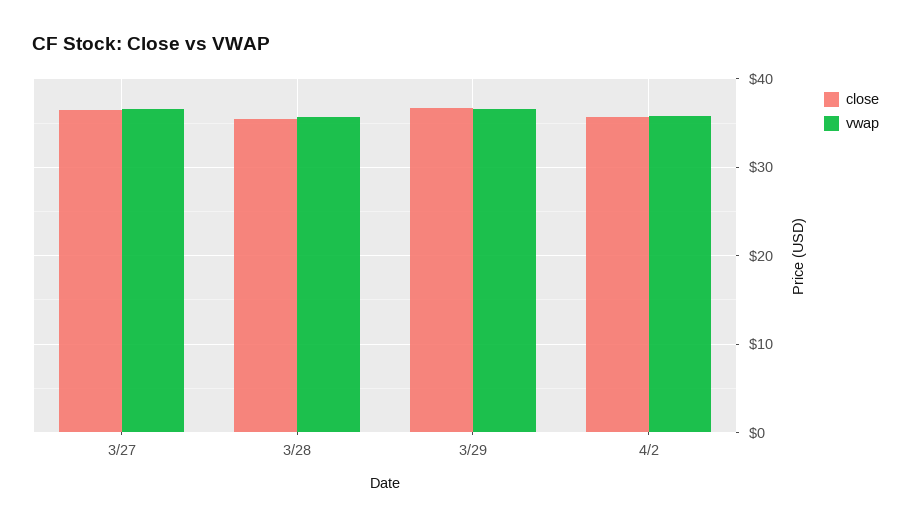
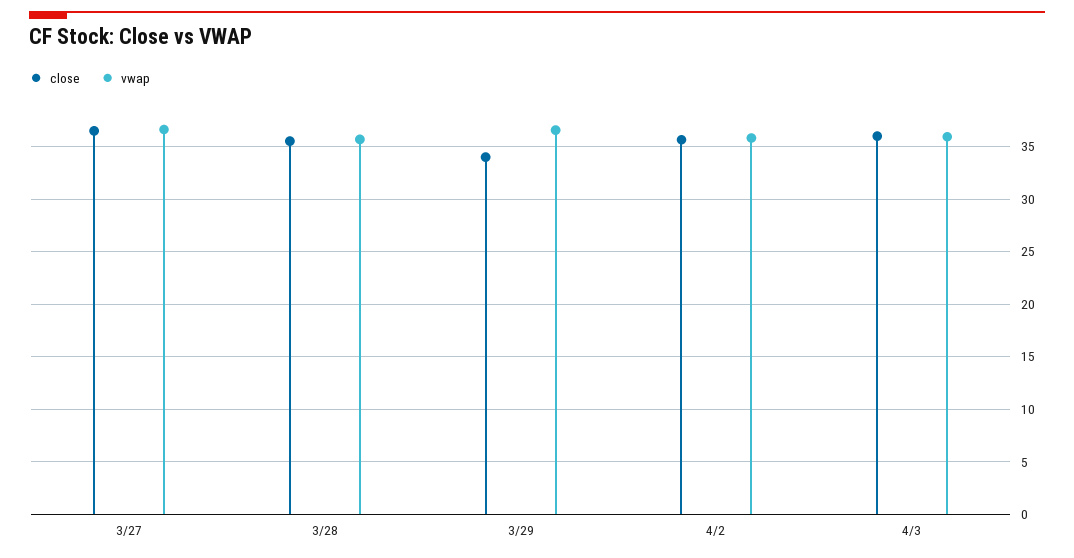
close, 3/29: 37 -> 34
close, 4/3: none -> 36
vwap, 4/3: none -> 36

